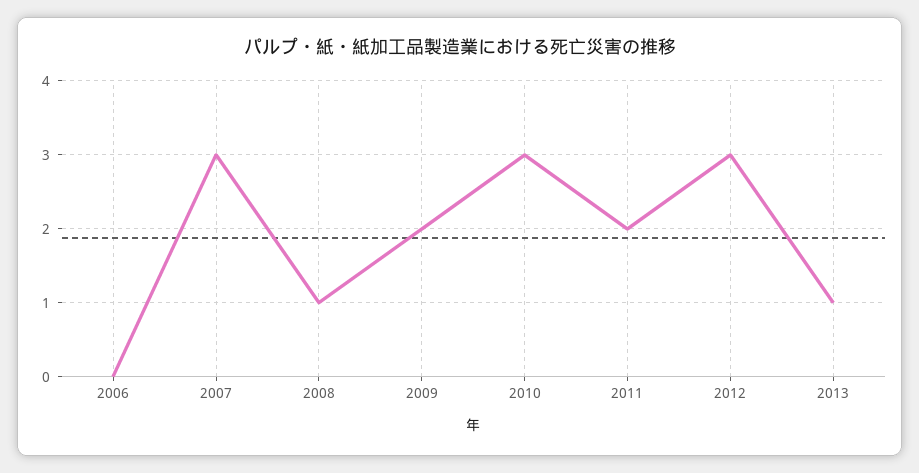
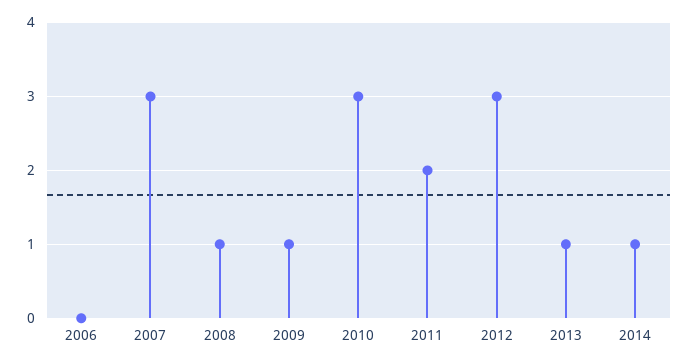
2009: 2 -> 1
2014: none -> 1

